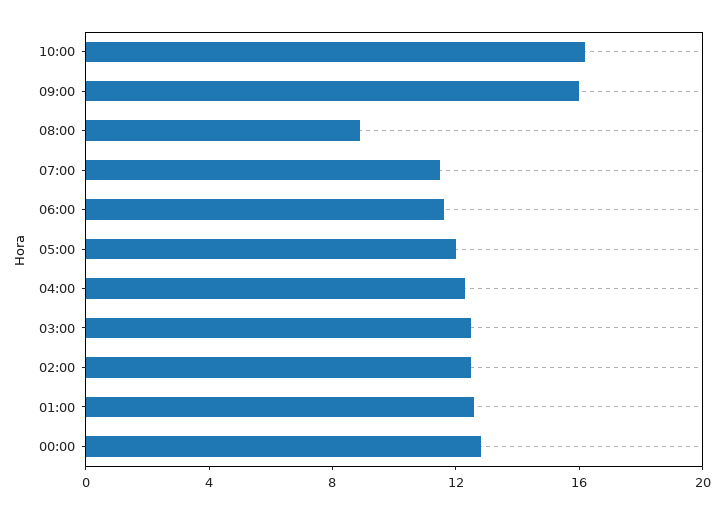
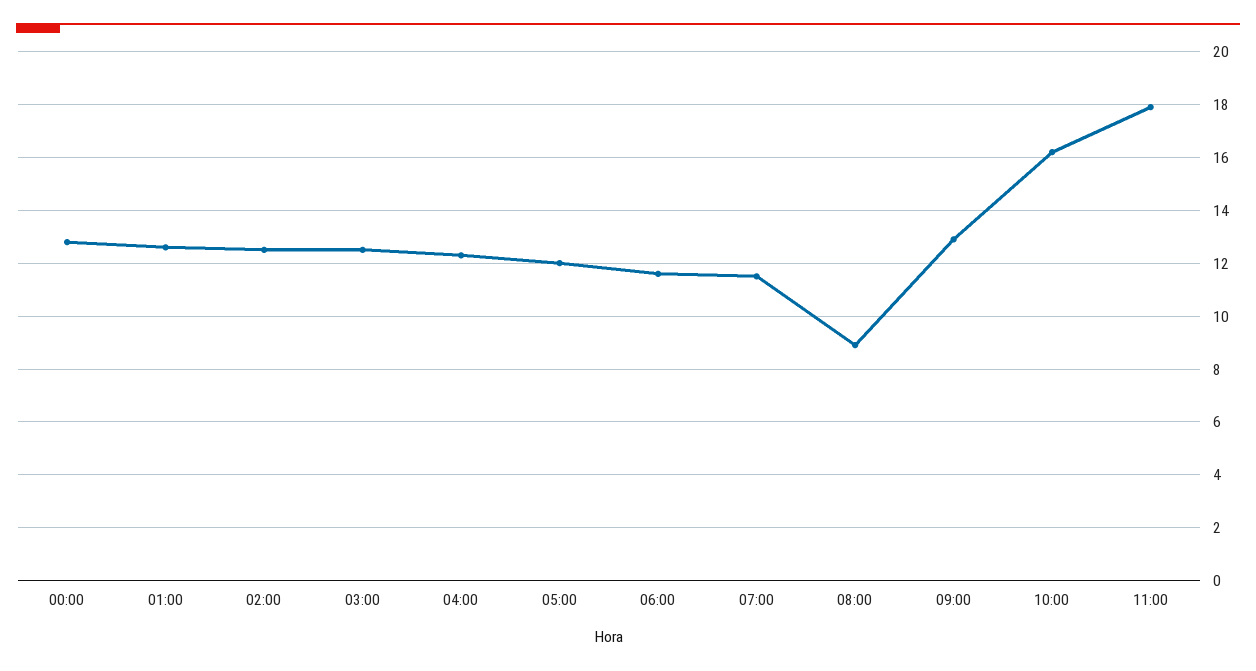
09:00: 16 -> 13
11:00: none -> 18

